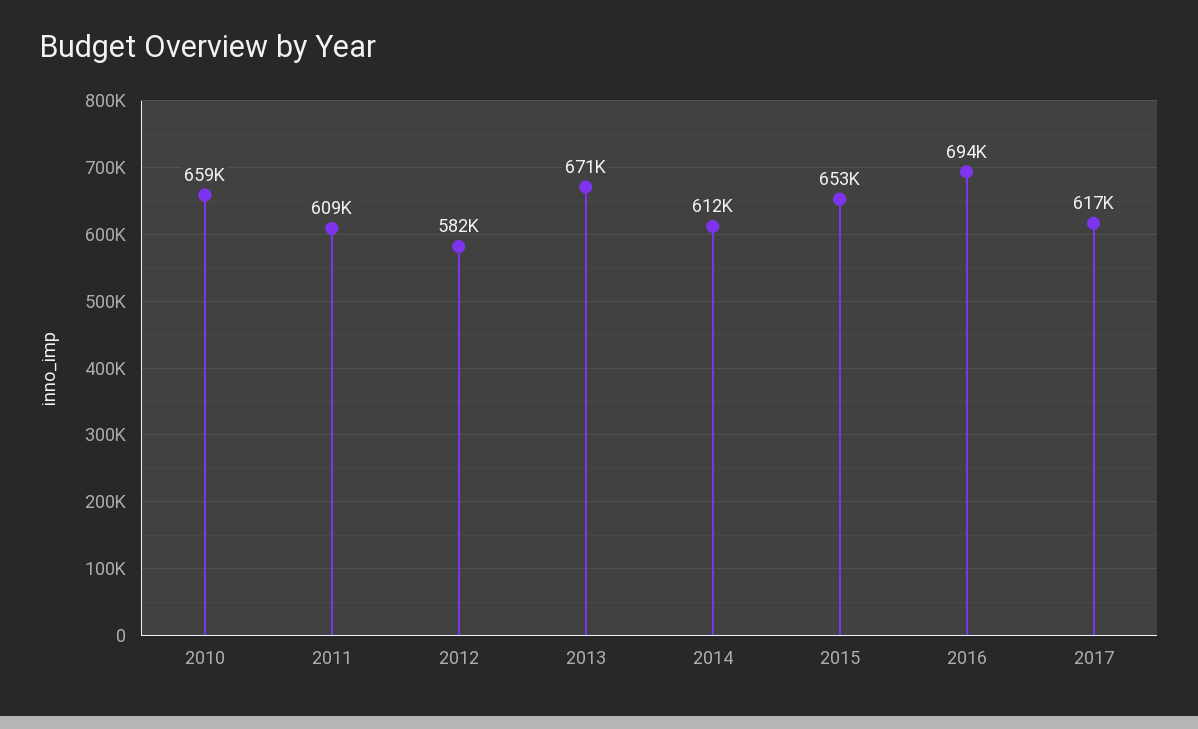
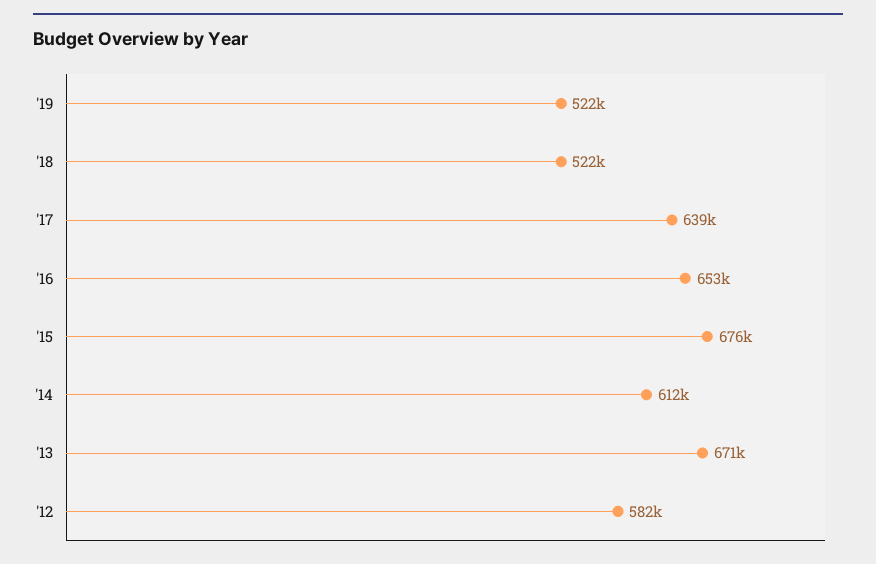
2010: 659000 -> none
2011: 609000 -> none
2015: 653000 -> 676000
2016: 694000 -> 653000
2017: 617000 -> 639000
'19: none -> 522000
'18: none -> 522000

